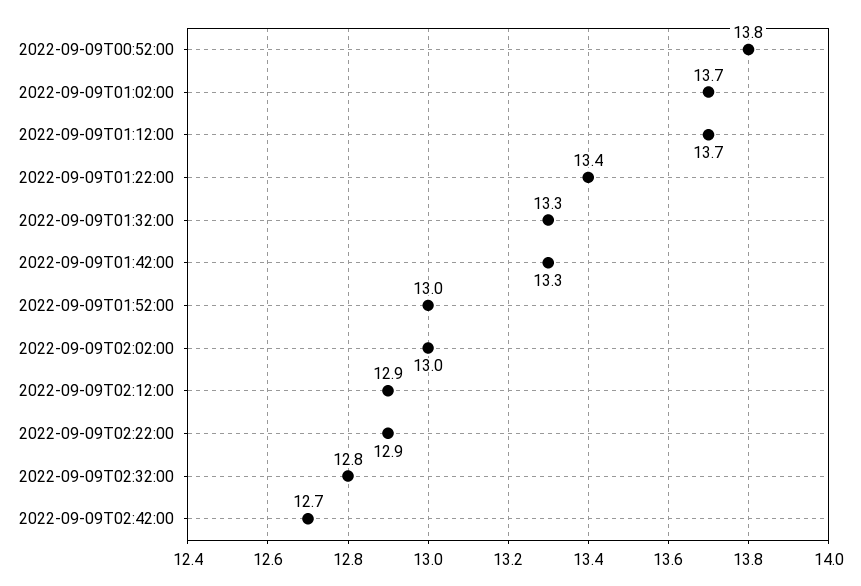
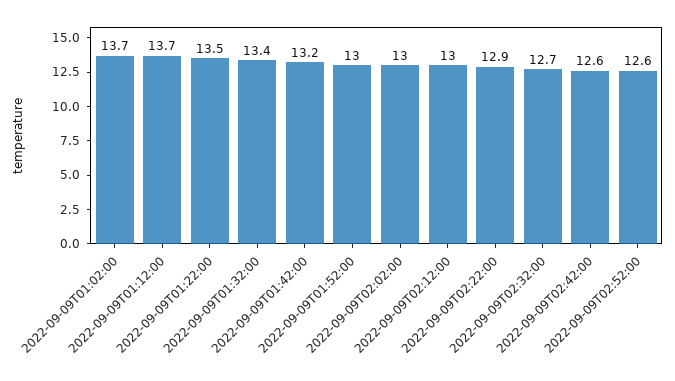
2022-09-09T00:52:00: 13.8 -> none
2022-09-09T01:22:00: 13.4 -> 13.5
2022-09-09T01:32:00: 13.3 -> 13.4
2022-09-09T01:42:00: 13.3 -> 13.2
2022-09-09T02:12:00: 12.9 -> 13
2022-09-09T02:32:00: 12.8 -> 12.7
2022-09-09T02:42:00: 12.7 -> 12.6
2022-09-09T02:52:00: none -> 12.6

